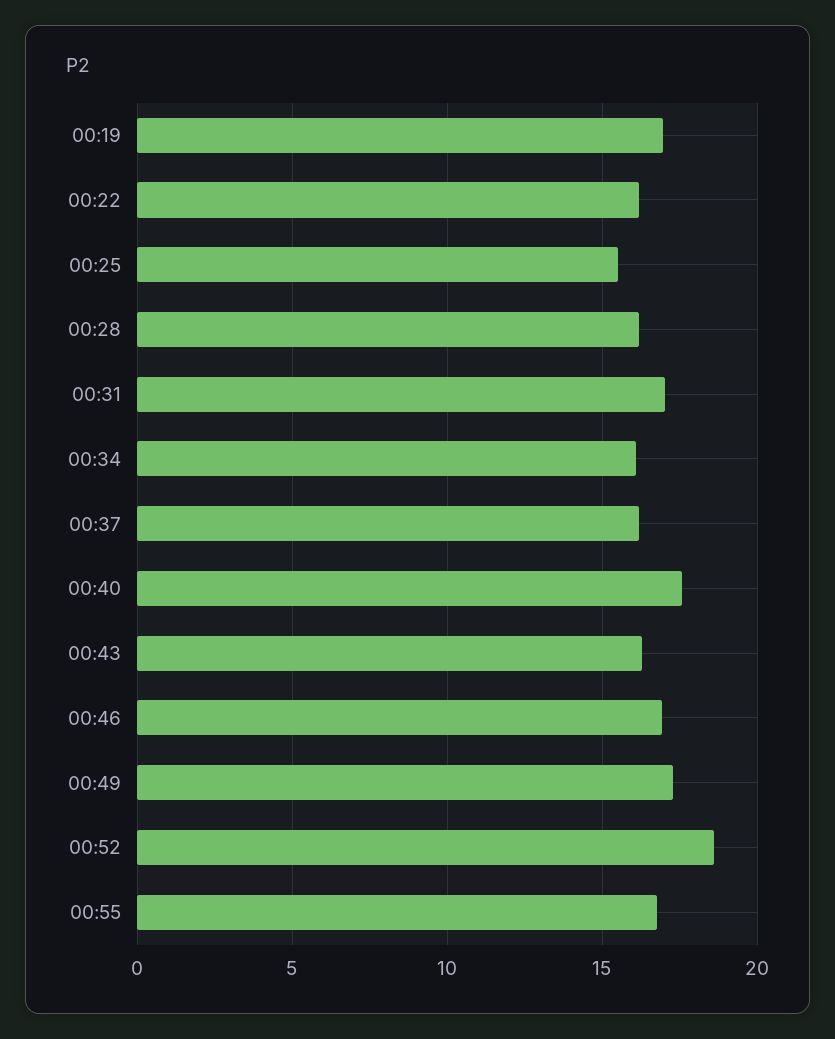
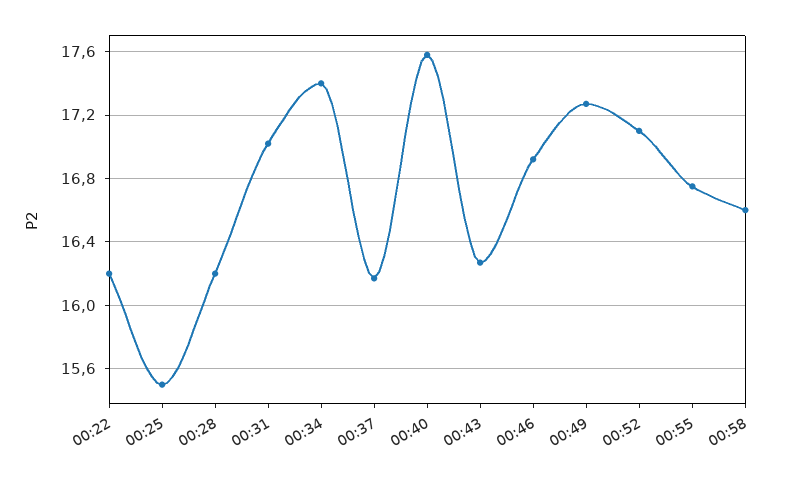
00:19: 17 -> none
00:34: 16 -> 17.4
00:52: 18.5 -> 17.1
00:58: none -> 16.6

